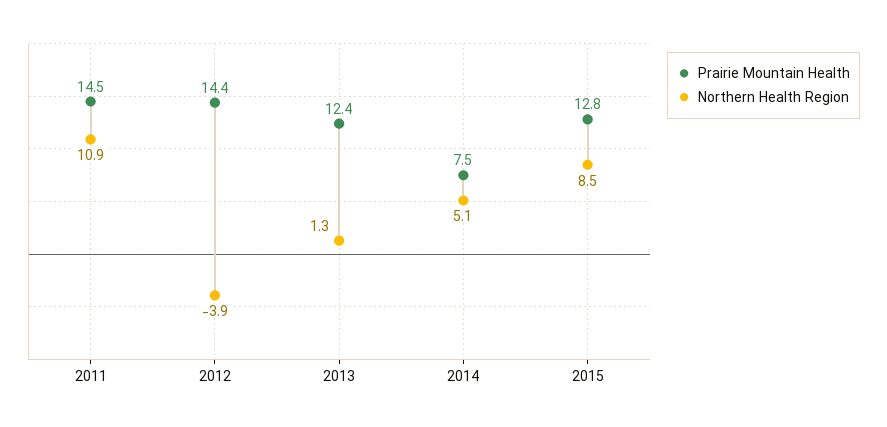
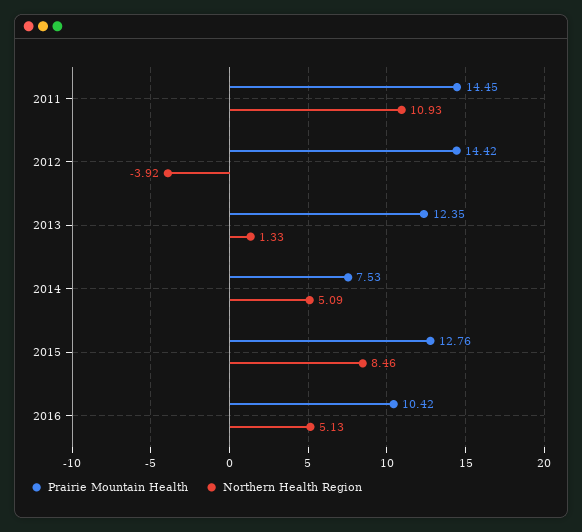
Prairie Mountain Health, 2016: none -> 10.42
Northern Health Region, 2016: none -> 5.13

